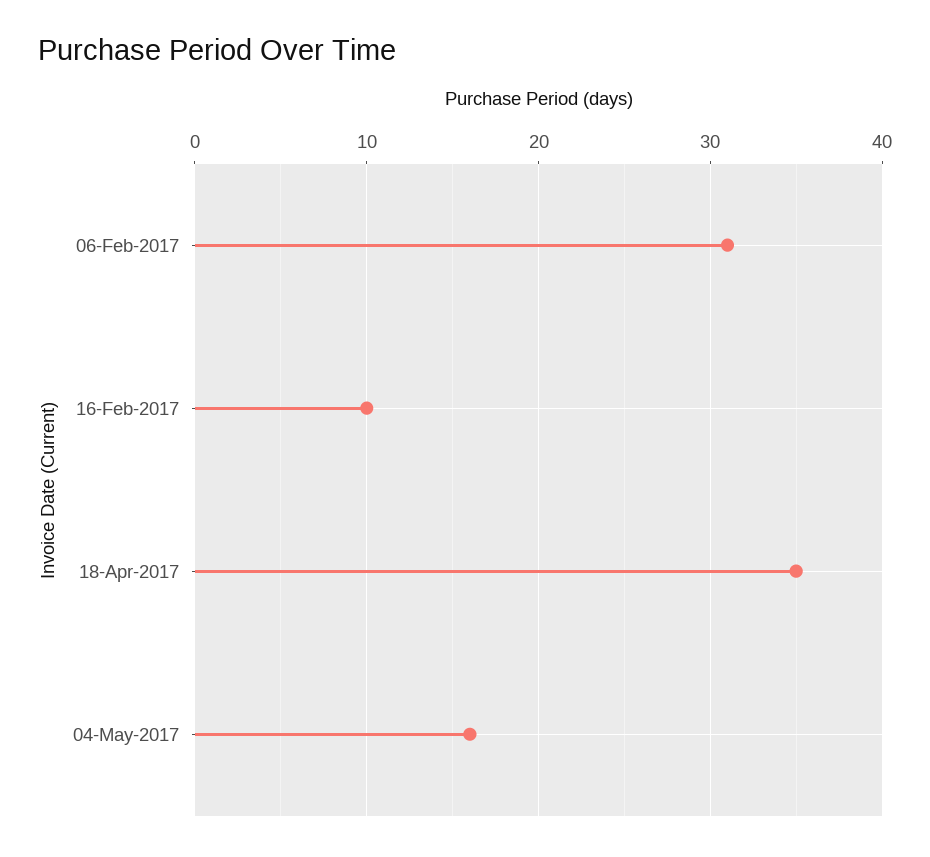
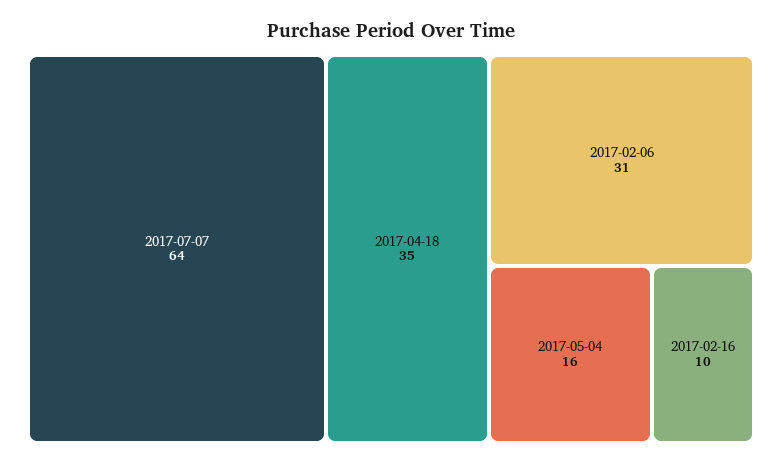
2017-07-07: none -> 64

